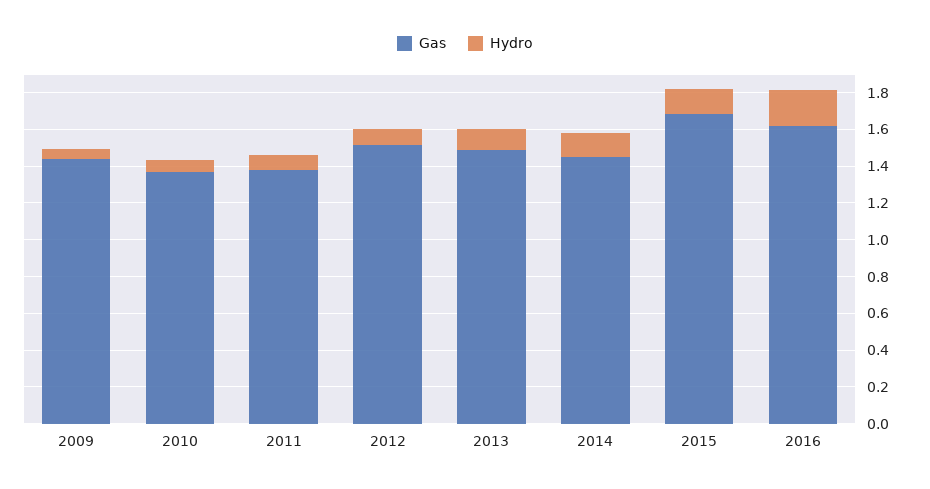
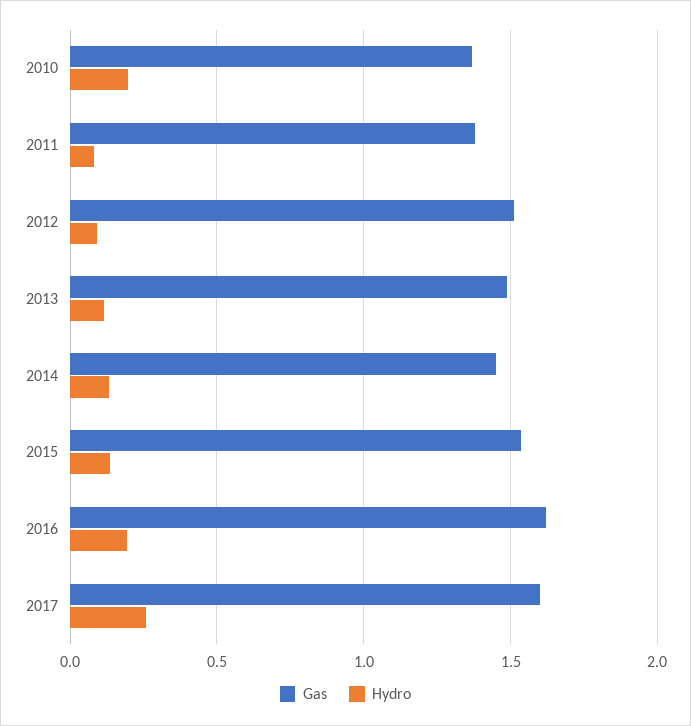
Gas, 2009: 1.45 -> none
Hydro, 2009: 0.05 -> none
Hydro, 2010: 0.05 -> 0.2
Gas, 2015: 1.7 -> 1.55
Gas, 2017: none -> 1.6
Hydro, 2017: none -> 0.25

